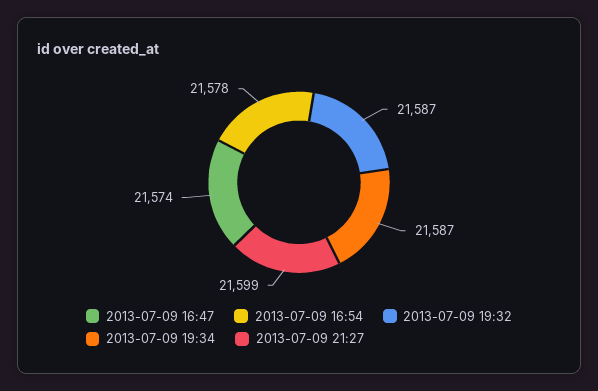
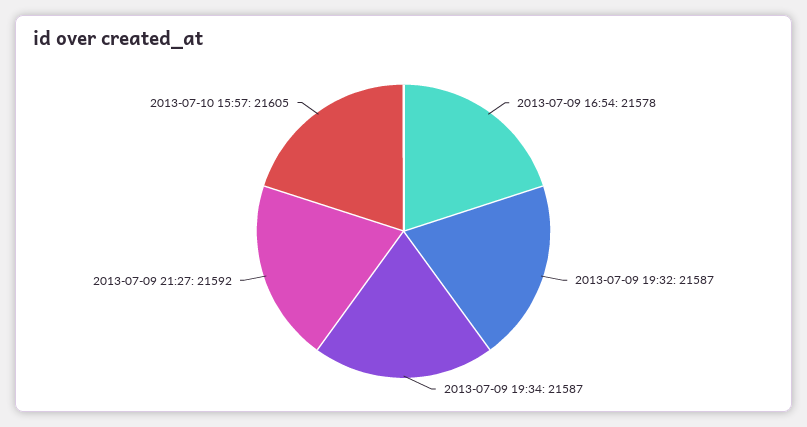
2013-07-09 16:47: 21574 -> none
2013-07-09 21:27: 21599 -> 21592
2013-07-10 15:57: none -> 21605

